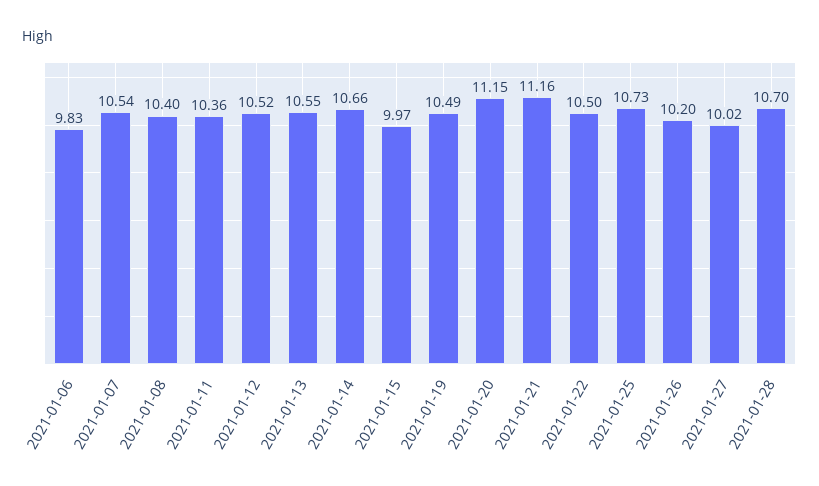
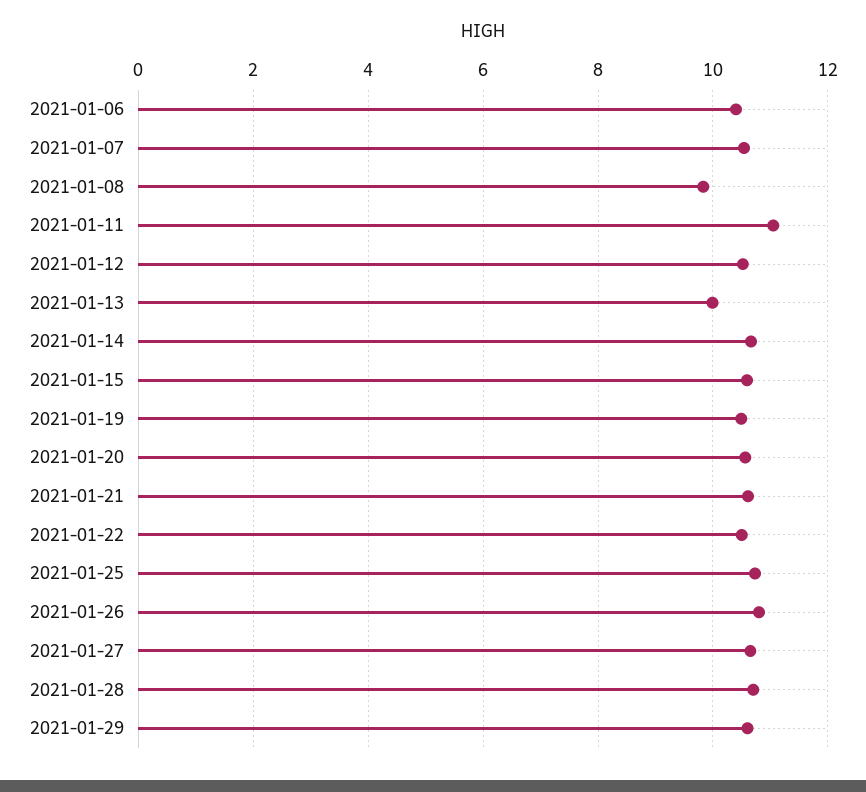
2021-01-06: 9.83 -> 10.4
2021-01-08: 10.4 -> 9.8
2021-01-11: 10.36 -> 11
2021-01-13: 10.55 -> 10
2021-01-15: 9.97 -> 10.6
2021-01-20: 11.15 -> 10.6
2021-01-21: 11.16 -> 10.6
2021-01-26: 10.2 -> 10.8
2021-01-27: 10.02 -> 10.6
2021-01-29: none -> 10.6

